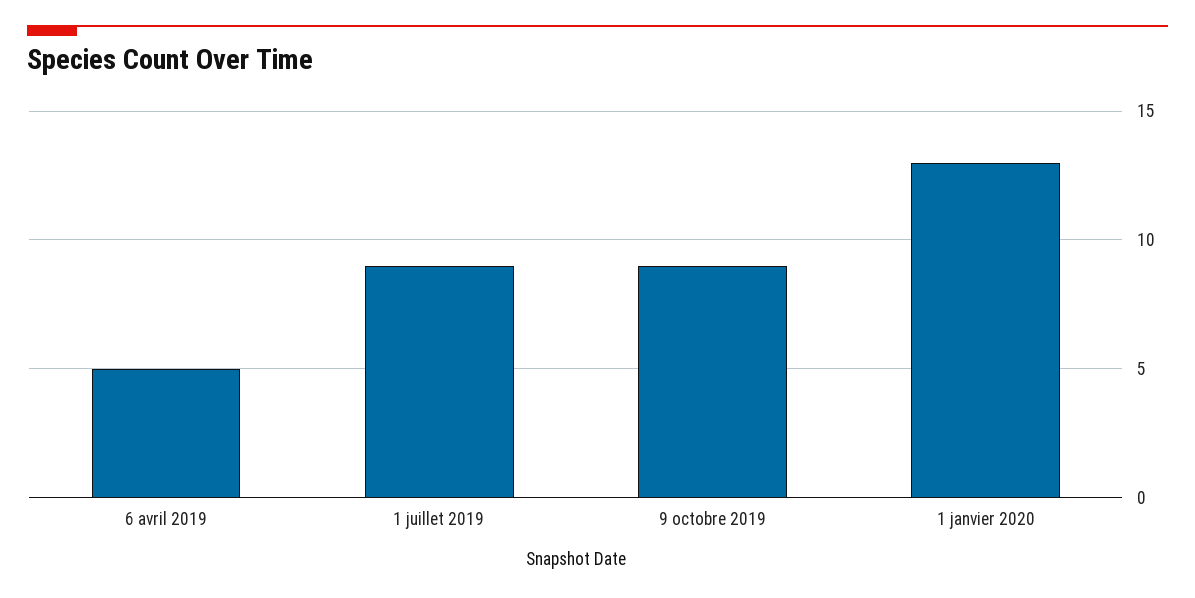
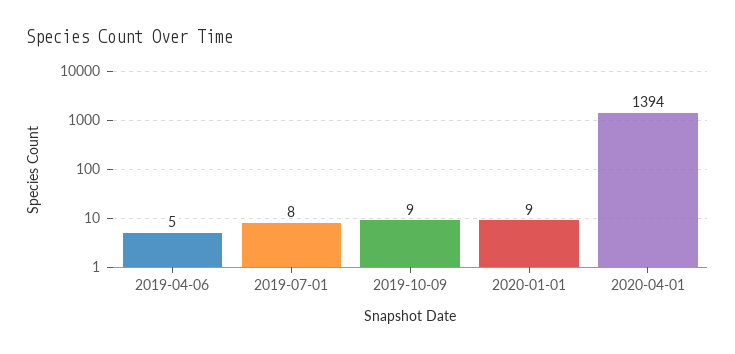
1 juillet 2019: 9 -> 8
1 janvier 2020: 13 -> 9
2020-04-01: none -> 1394

